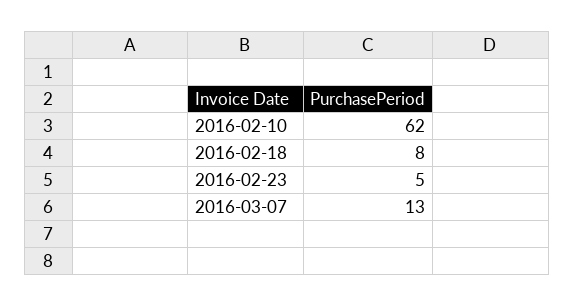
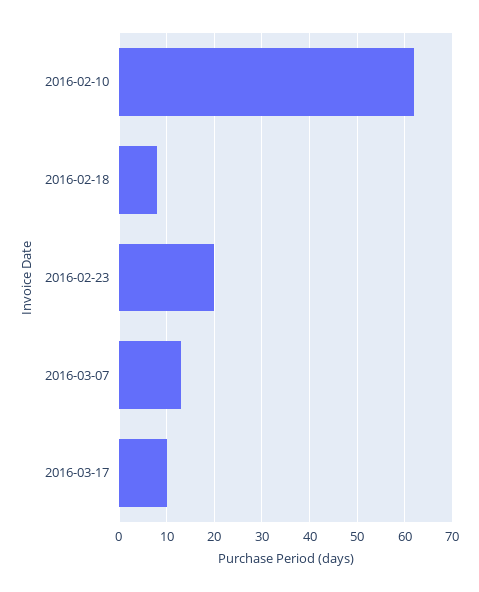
2016-02-23: 5 -> 20
2016-03-17: none -> 10

